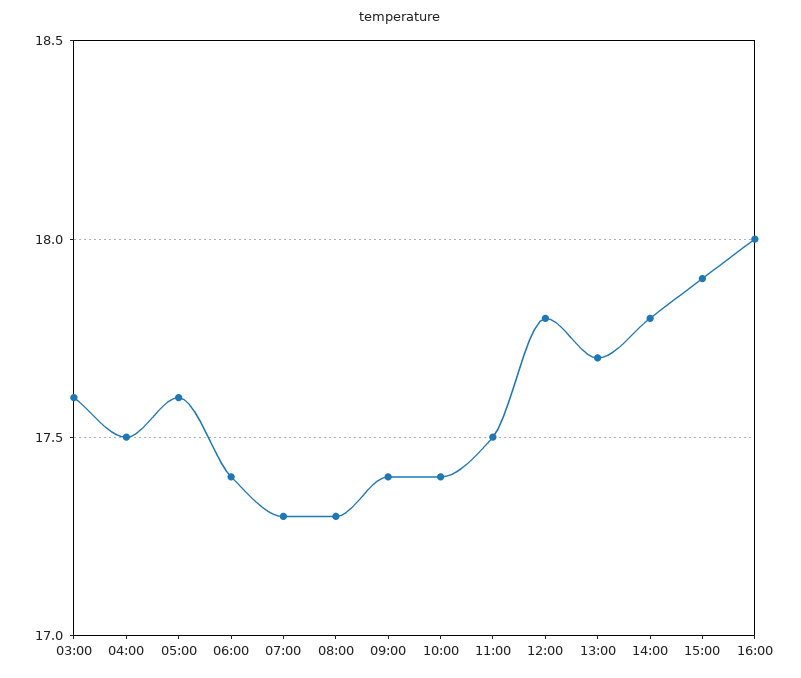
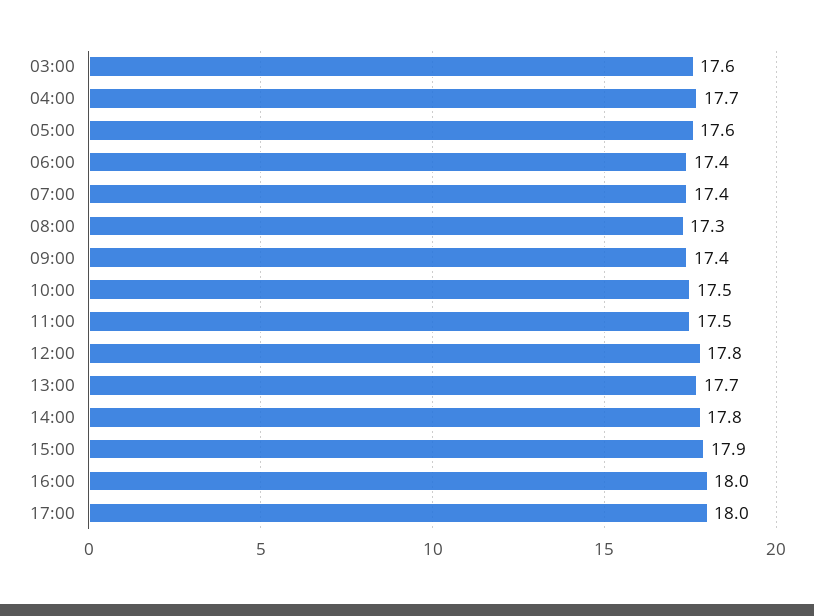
04:00: 17.5 -> 17.7
07:00: 17.3 -> 17.4
10:00: 17.4 -> 17.5
17:00: none -> 18

